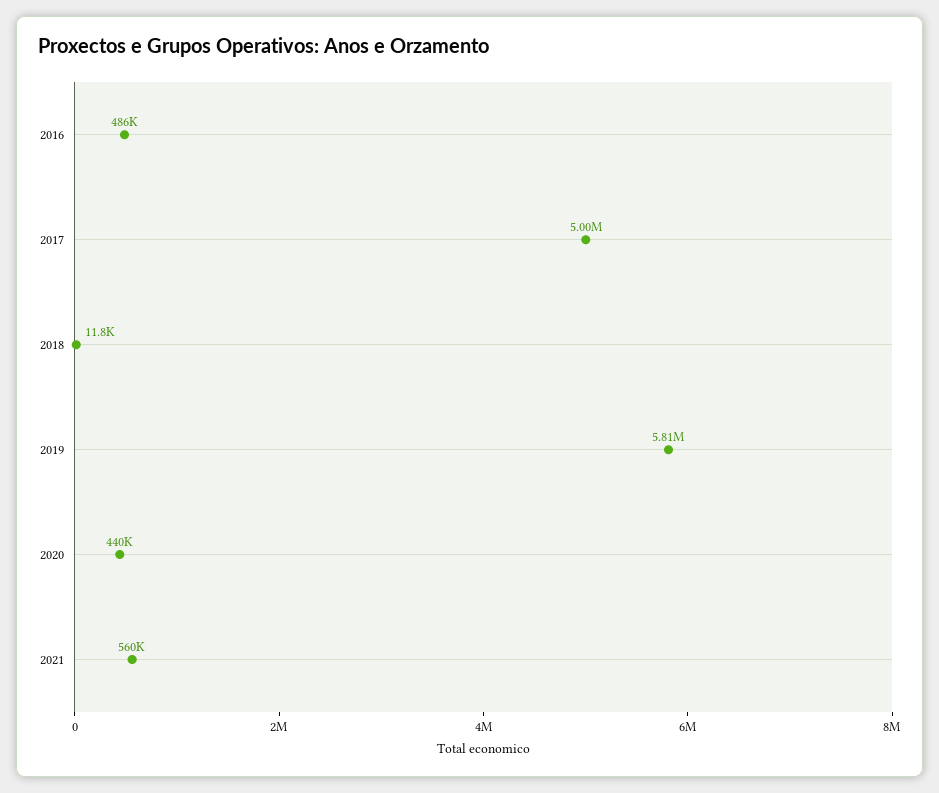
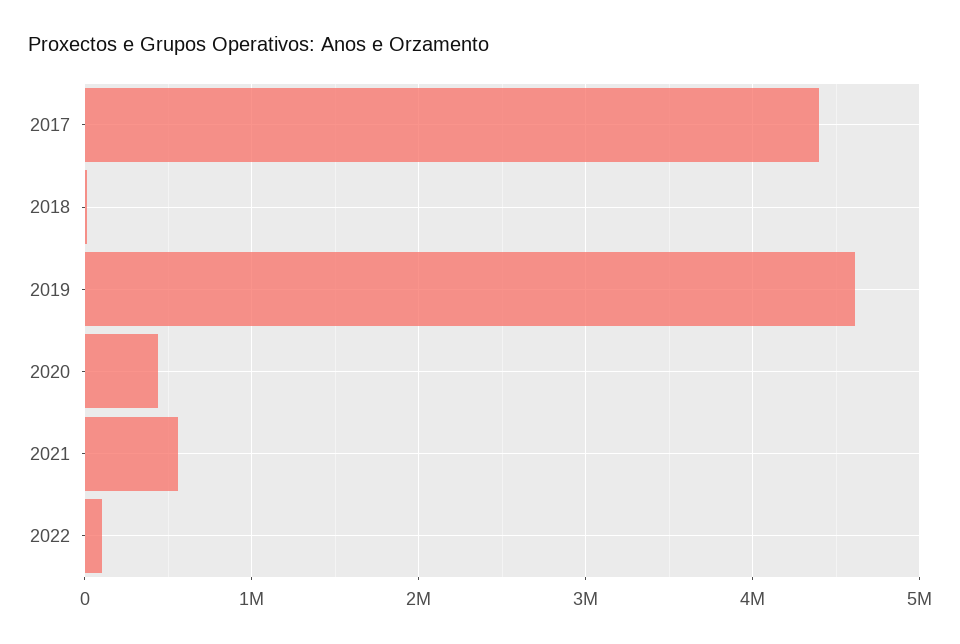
2016: 486000 -> none
2017: 5000000 -> 4400000
2019: 5810000 -> 4600000
2022: none -> 100000

